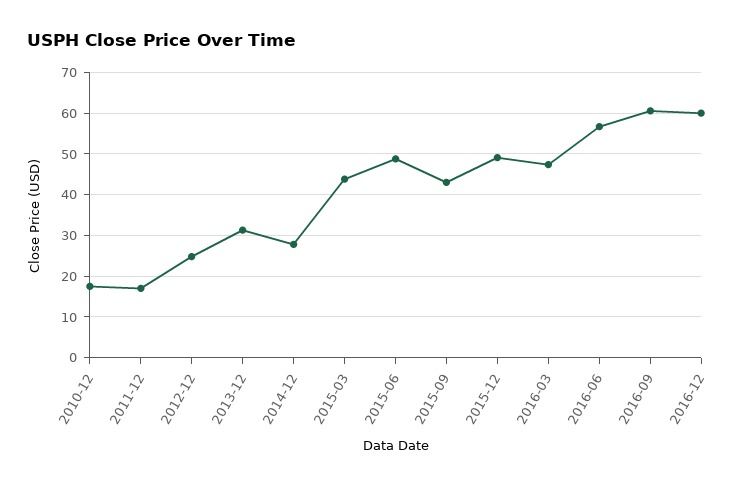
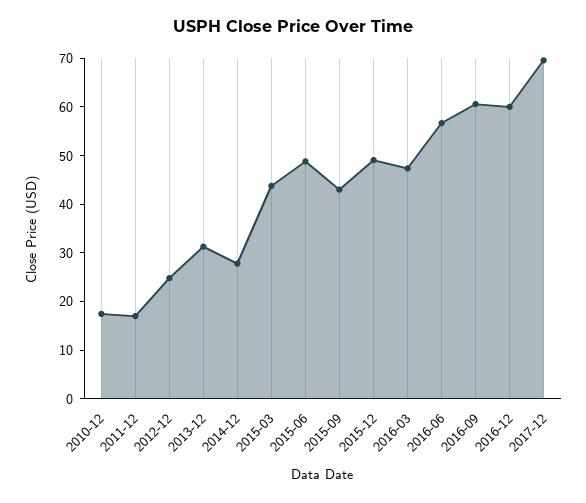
2017-12: none -> 70

